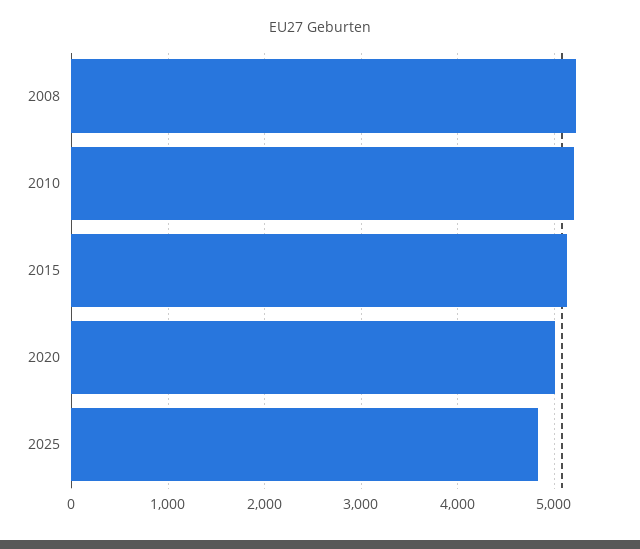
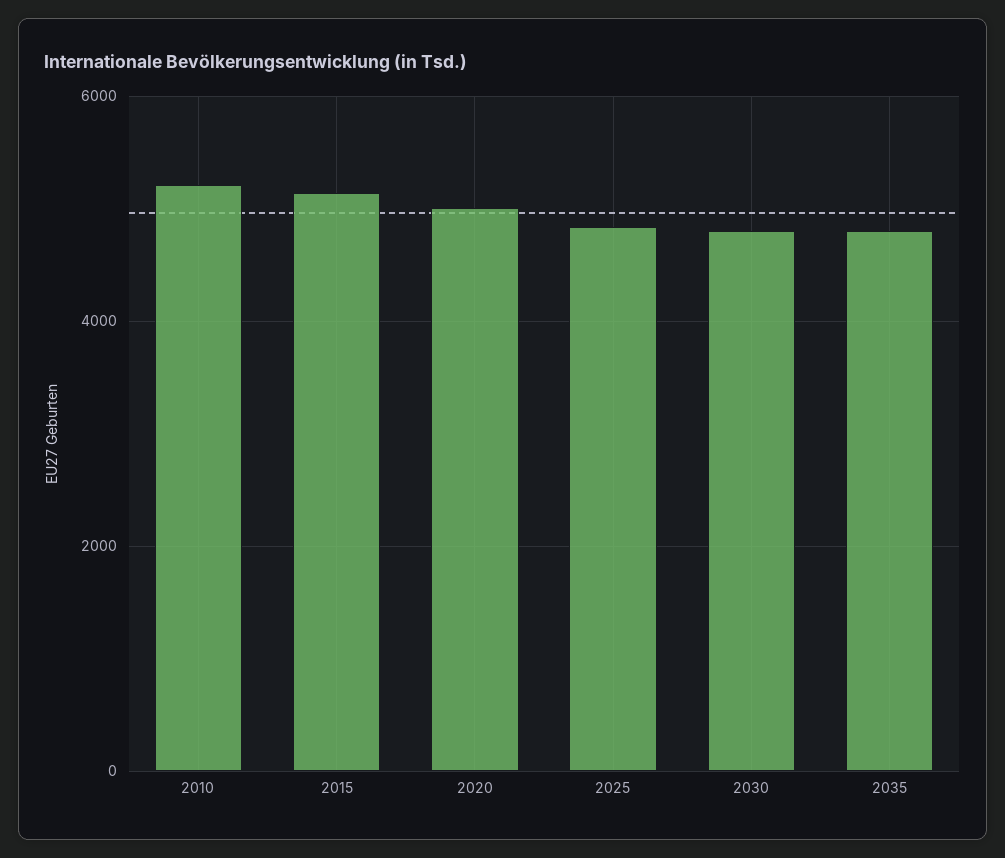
2008: 5200 -> none
2030: none -> 4800
2035: none -> 4800

